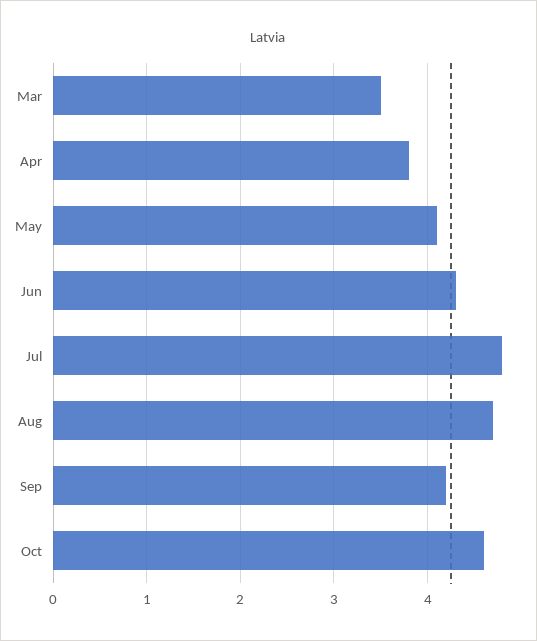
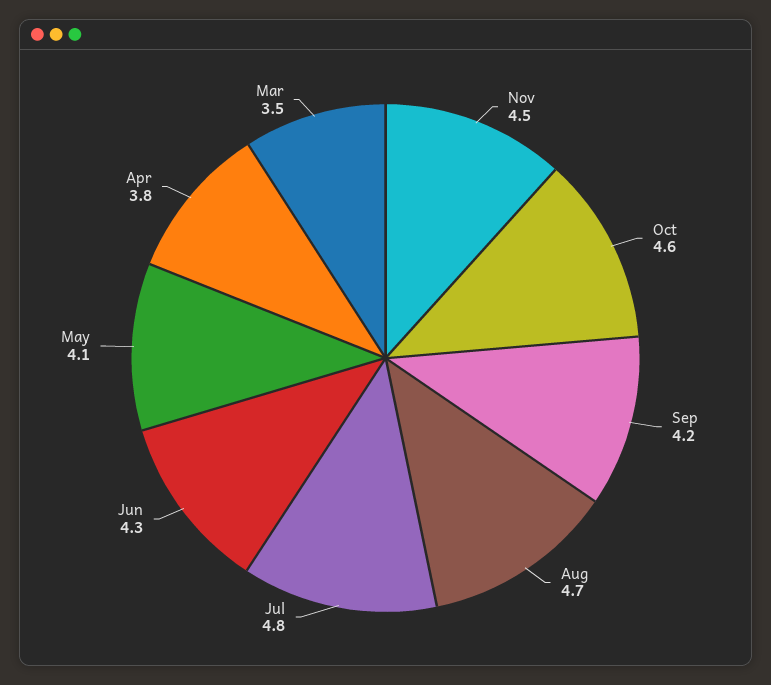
Nov: none -> 4.5

